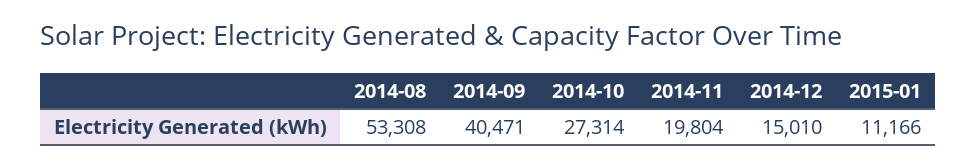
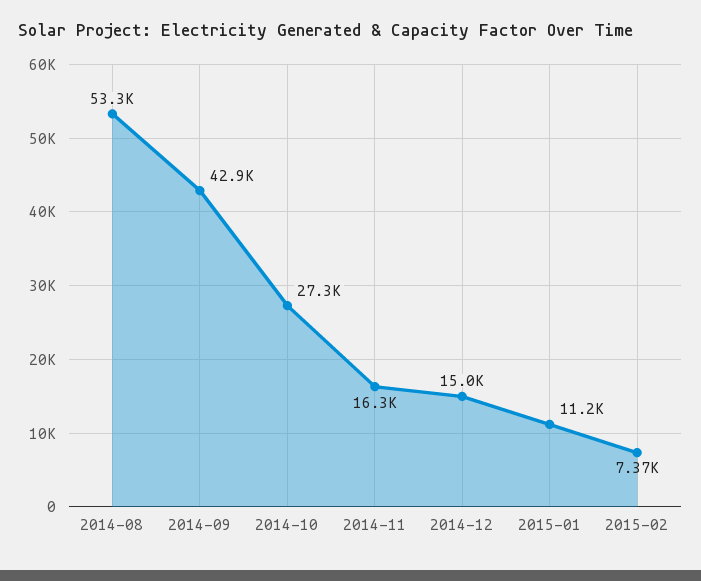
2014-09: 40471 -> 42900
2014-11: 19804 -> 16300
2015-02: none -> 7370

